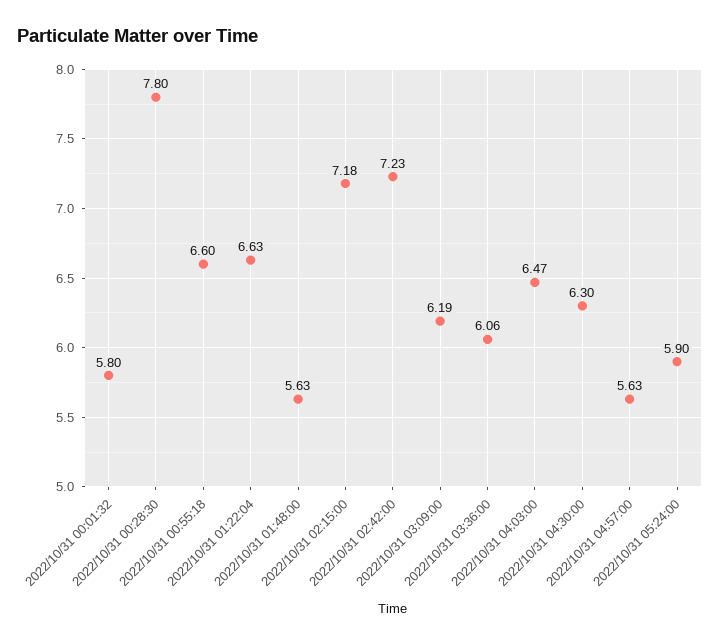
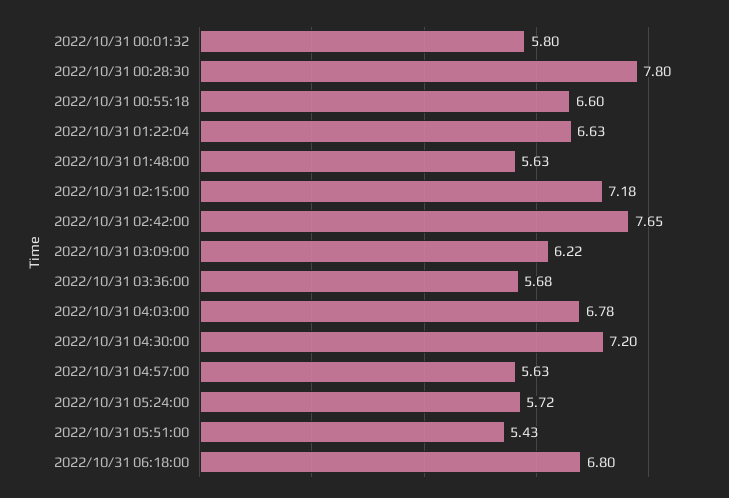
2022/10/31 02:42:00: 7.23 -> 7.65
2022/10/31 03:09:00: 6.19 -> 6.22
2022/10/31 03:36:00: 6.06 -> 5.68
2022/10/31 04:03:00: 6.47 -> 6.78
2022/10/31 04:30:00: 6.3 -> 7.2
2022/10/31 05:24:00: 5.9 -> 5.72
2022/10/31 05:51:00: none -> 5.43
2022/10/31 06:18:00: none -> 6.8

